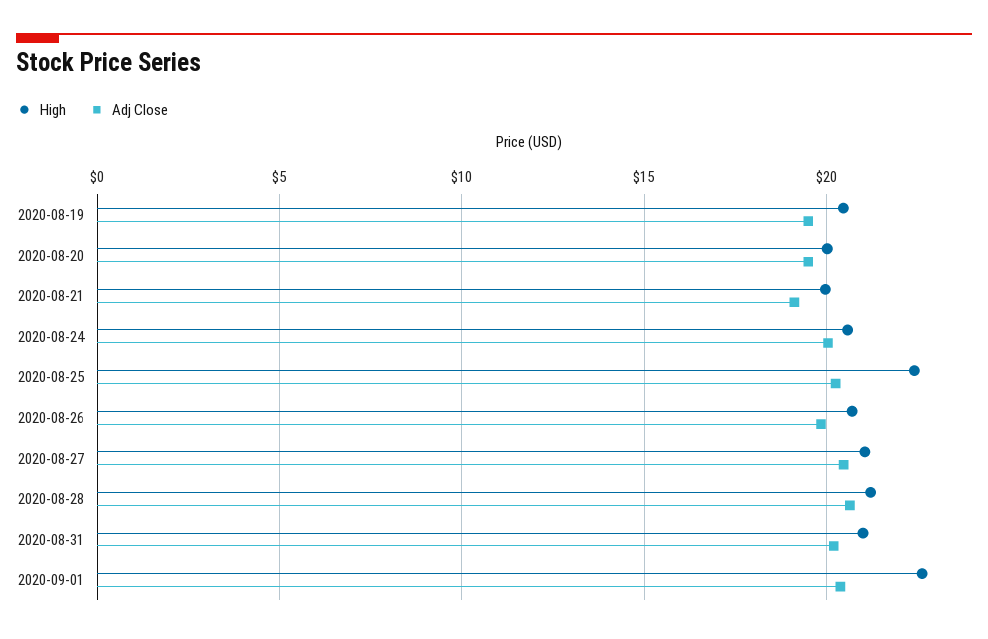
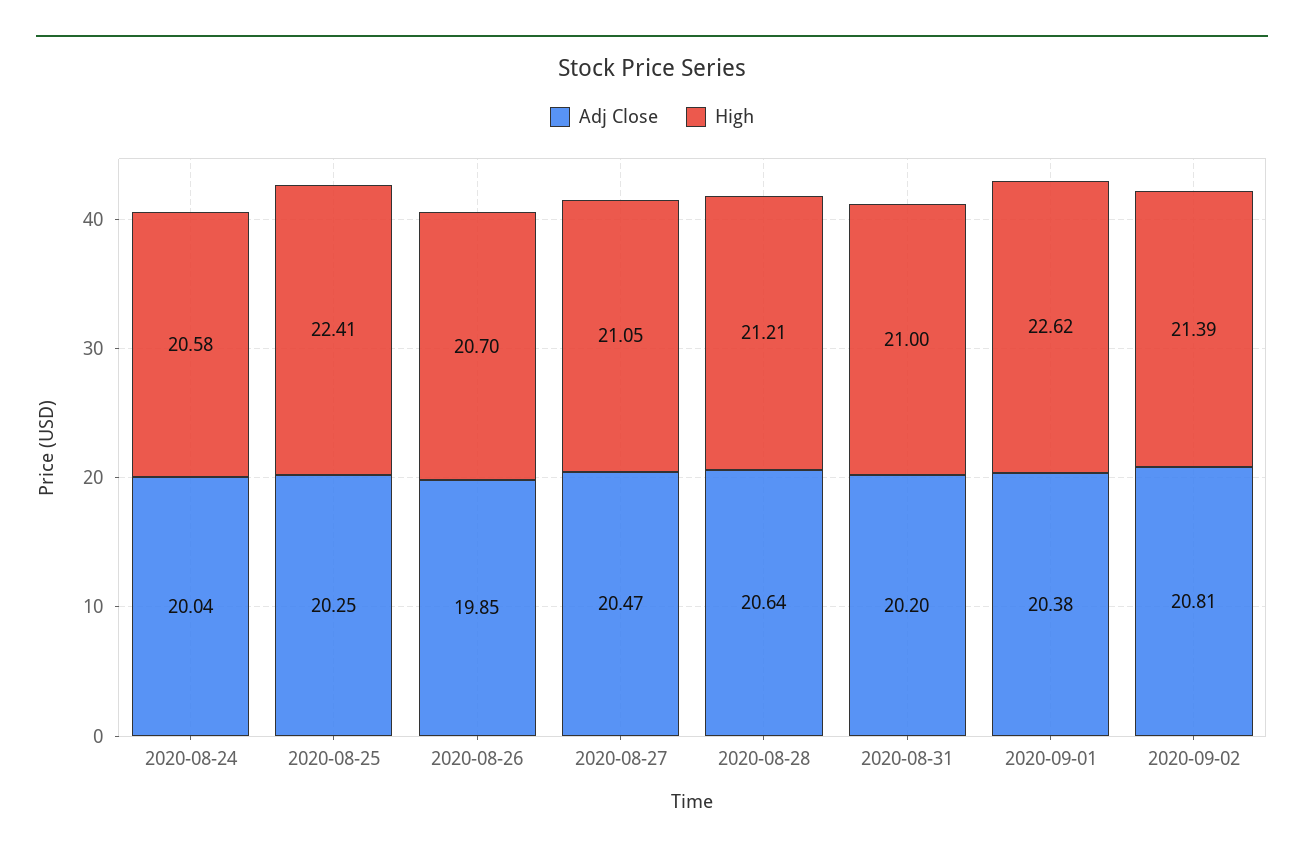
High, 2020-08-19: 20.5 -> none
Adj Close, 2020-08-19: 19.5 -> none
High, 2020-08-20: 20 -> none
Adj Close, 2020-08-20: 19.5 -> none
High, 2020-08-21: 20 -> none
Adj Close, 2020-08-21: 19 -> none
Adj Close, 2020-09-02: none -> 20.81
High, 2020-09-02: none -> 21.39

